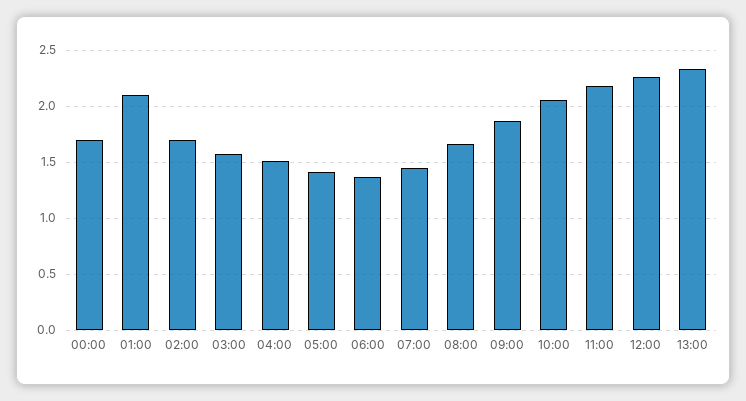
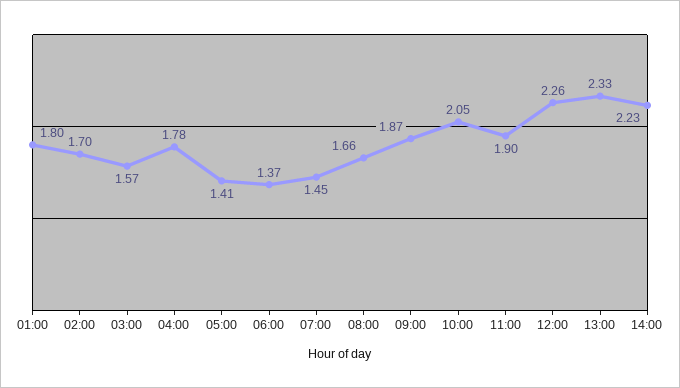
00:00: 1.7 -> none
01:00: 2.1 -> 1.8
04:00: 1.5 -> 1.78
11:00: 2.2 -> 1.9
14:00: none -> 2.23

